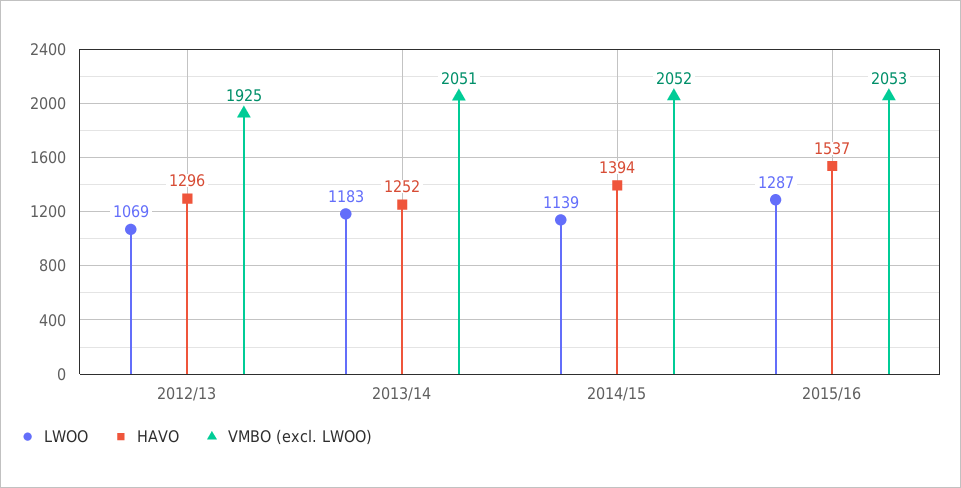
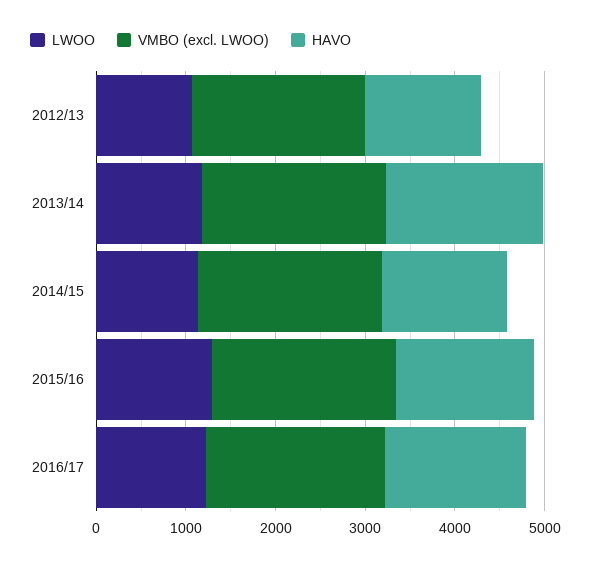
HAVO, 2013/14: 1252 -> 1800
LWOO, 2016/17: none -> 1200
VMBO (excl. LWOO), 2016/17: none -> 2000
HAVO, 2016/17: none -> 1600

